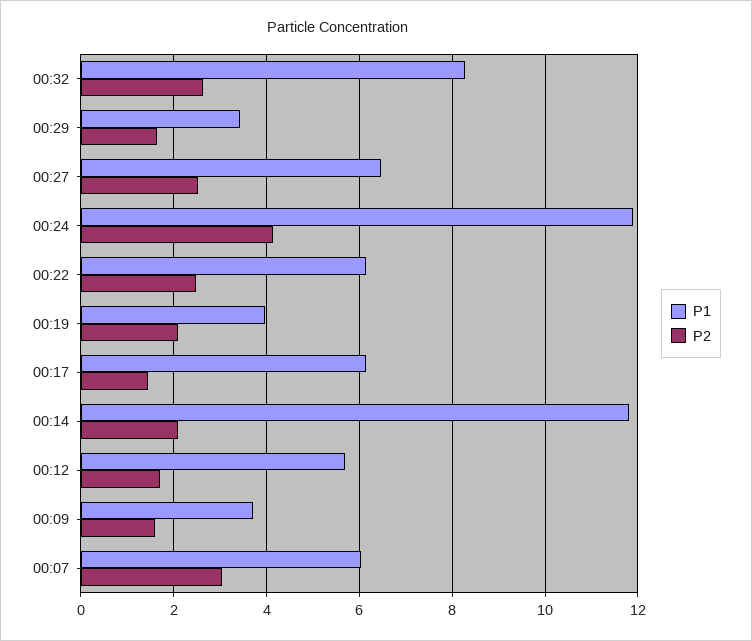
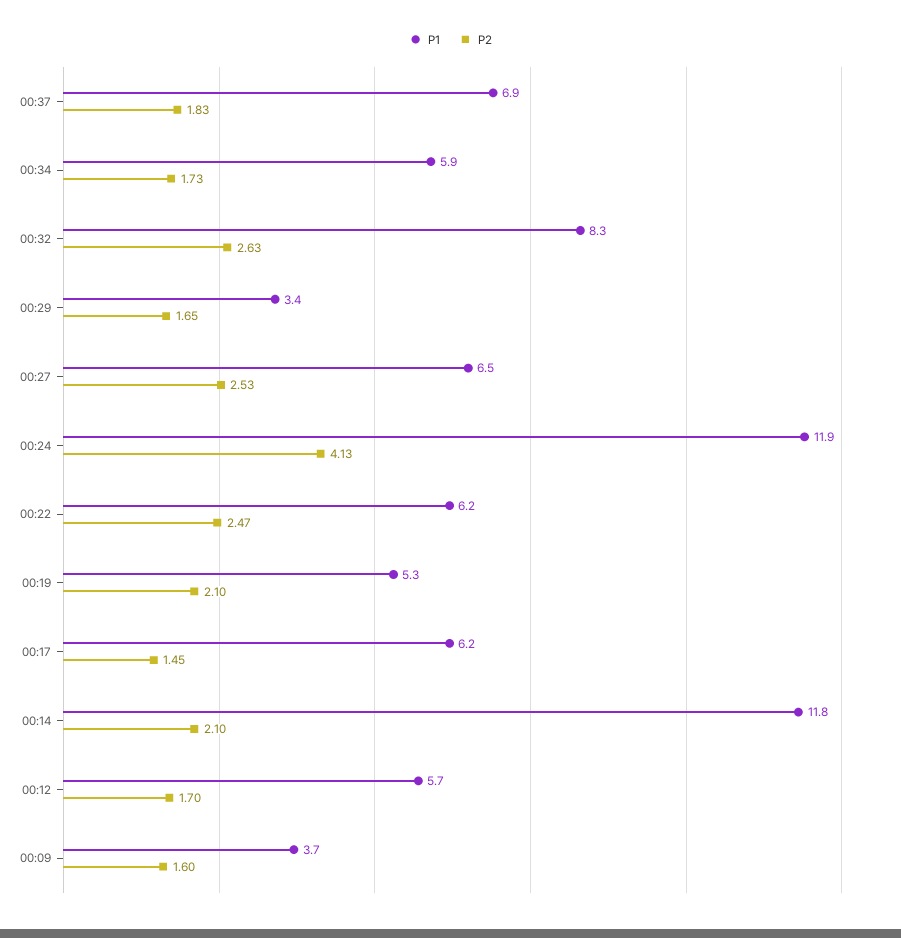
P1, 00:19: 4 -> 5.3
P1, 00:07: 6 -> none
P2, 00:07: 3 -> none
P1, 00:37: none -> 6.9
P2, 00:37: none -> 1.83
P1, 00:34: none -> 5.9
P2, 00:34: none -> 1.73

